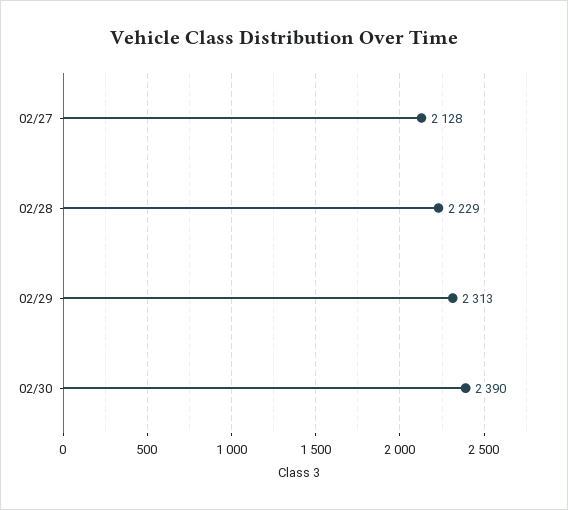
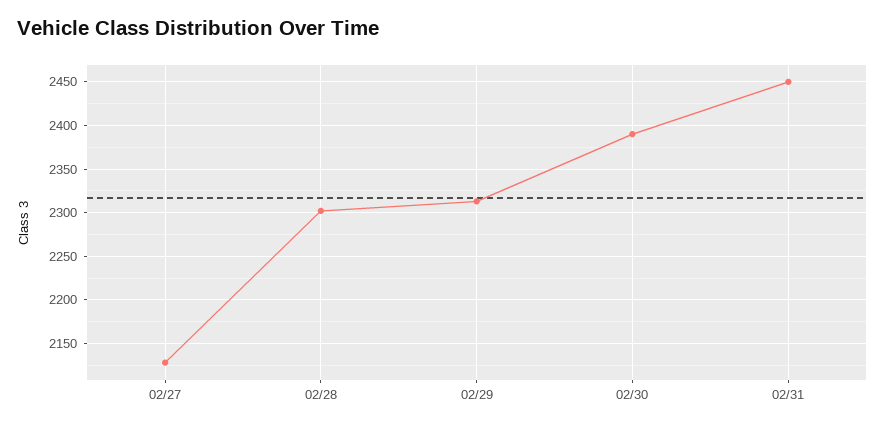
02/28: 2229 -> 2300
02/31: none -> 2450

